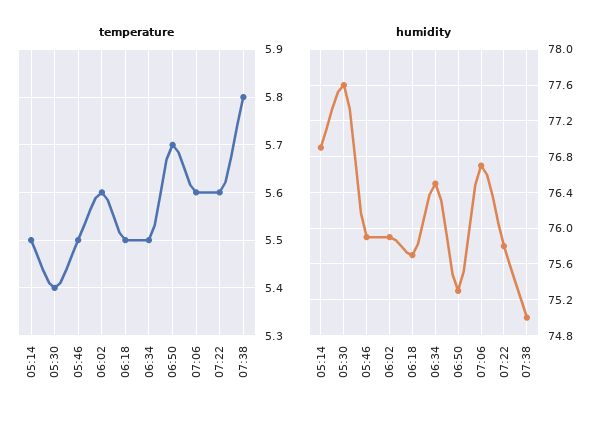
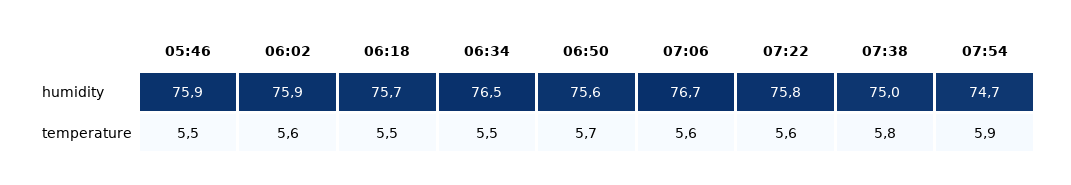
temperature, 05:14: 5.5 -> none
temperature, 05:30: 5.4 -> none
humidity, 05:14: 76.9 -> none
humidity, 05:30: 77.6 -> none
humidity, 06:50: 75.3 -> 75.6
humidity, 07:54: none -> 74.7
temperature, 07:54: none -> 5.9

